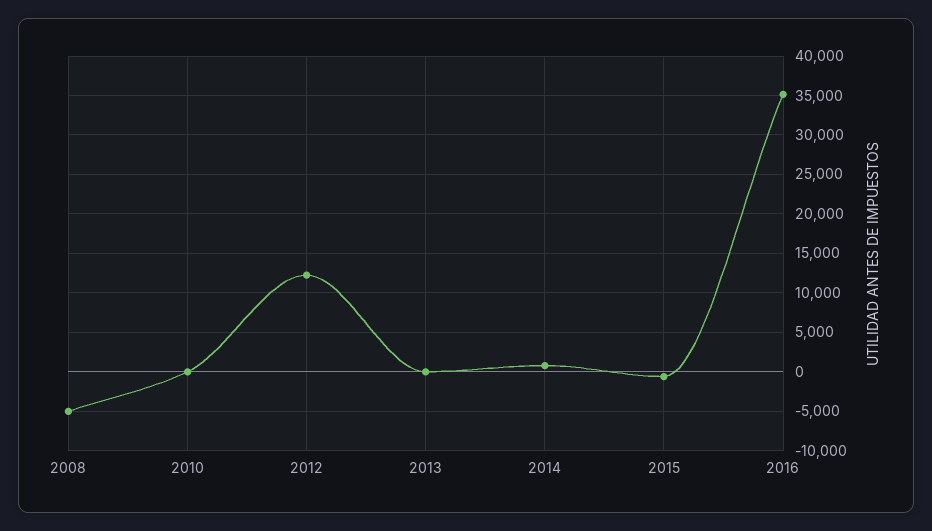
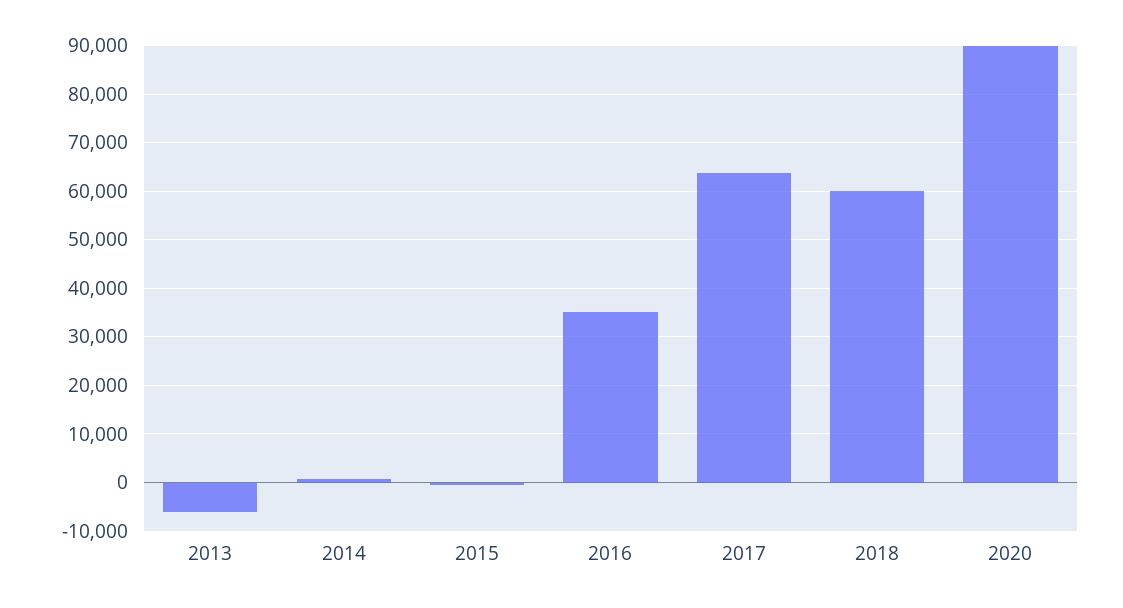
2008: -5000 -> none
2010: 0 -> none
2012: 12000 -> none
2013: 0 -> -6000
2017: none -> 64000
2018: none -> 60000
2020: none -> 90000

